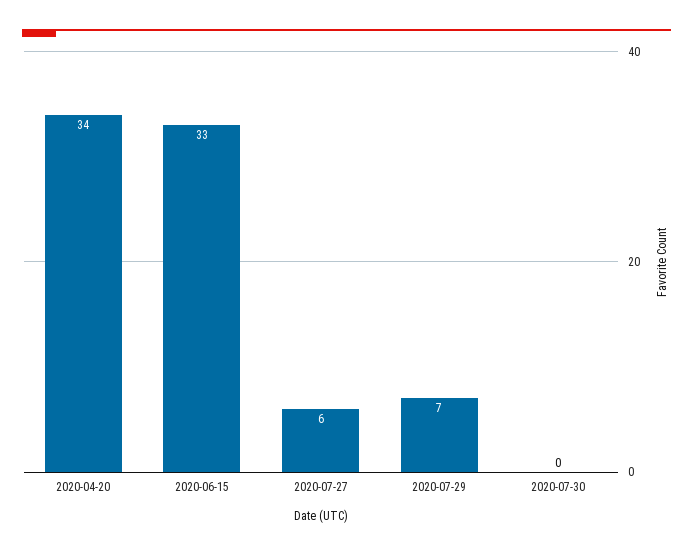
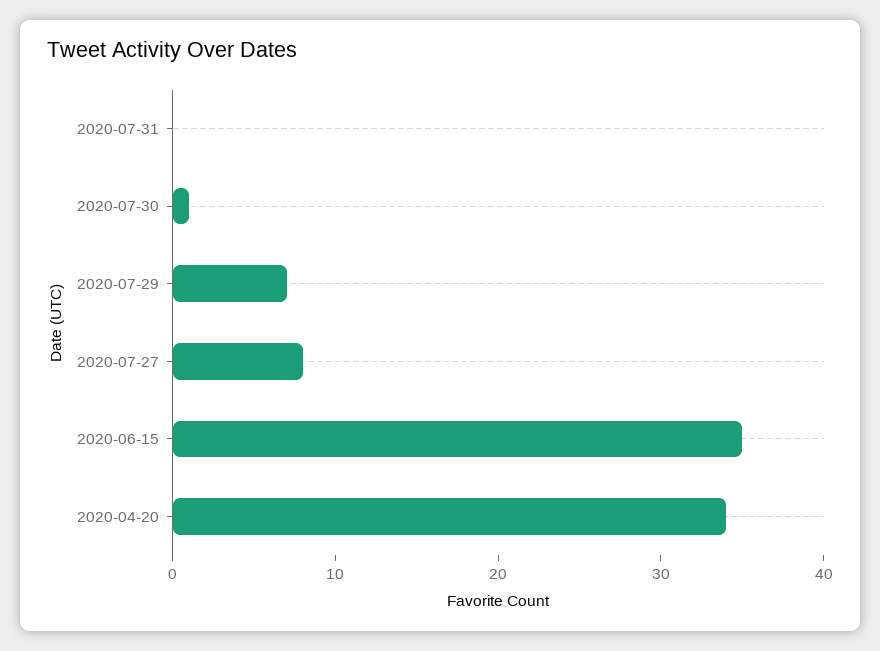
2020-06-15: 33 -> 35
2020-07-27: 6 -> 8
2020-07-30: 0 -> 1
2020-07-31: none -> 0

